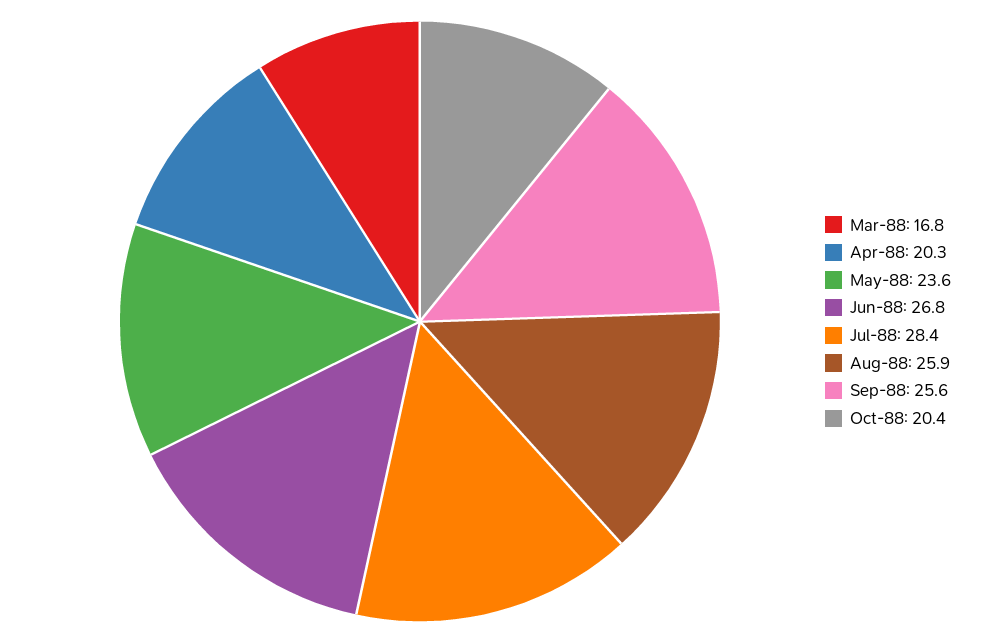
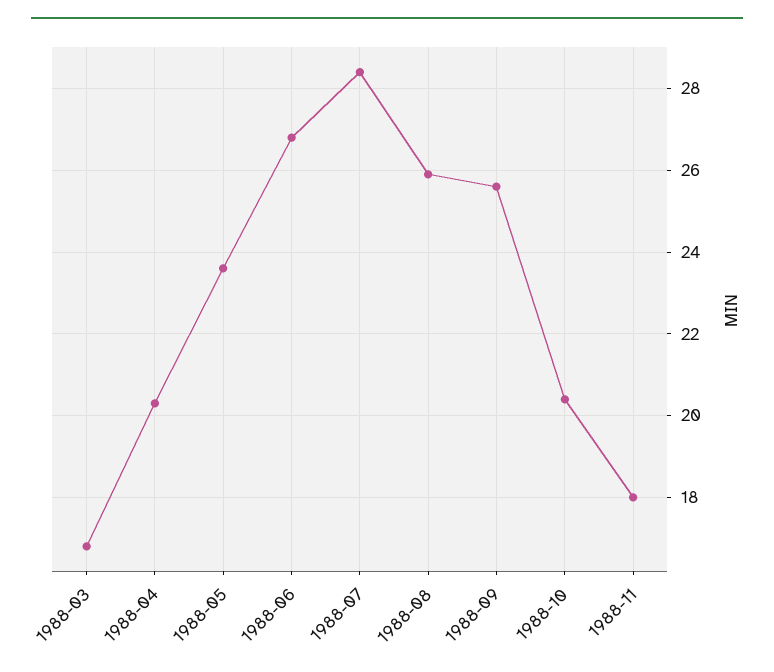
1988-11: none -> 18

